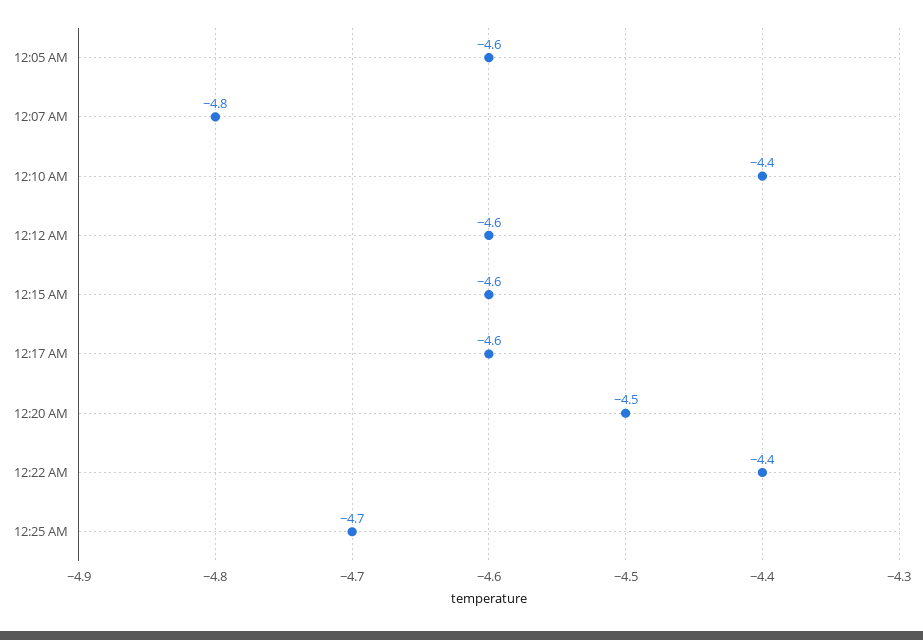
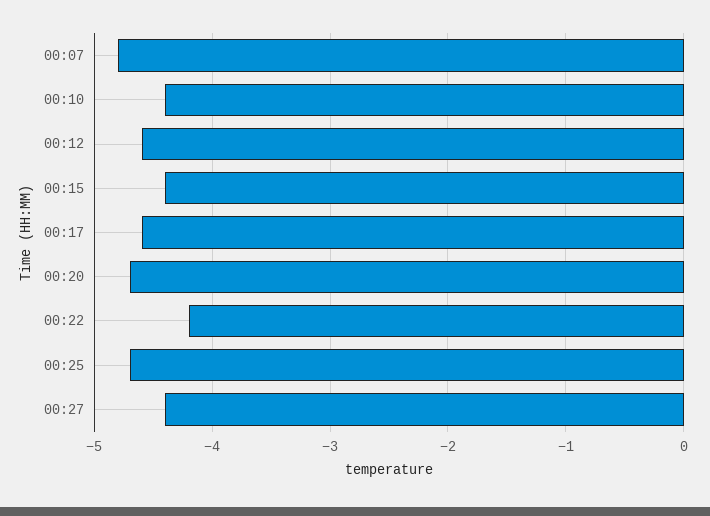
12:05 AM: -4.6 -> none
12:15 AM: -4.6 -> -4.4
12:20 AM: -4.5 -> -4.7
12:22 AM: -4.4 -> -4.2
00:27: none -> -4.4

